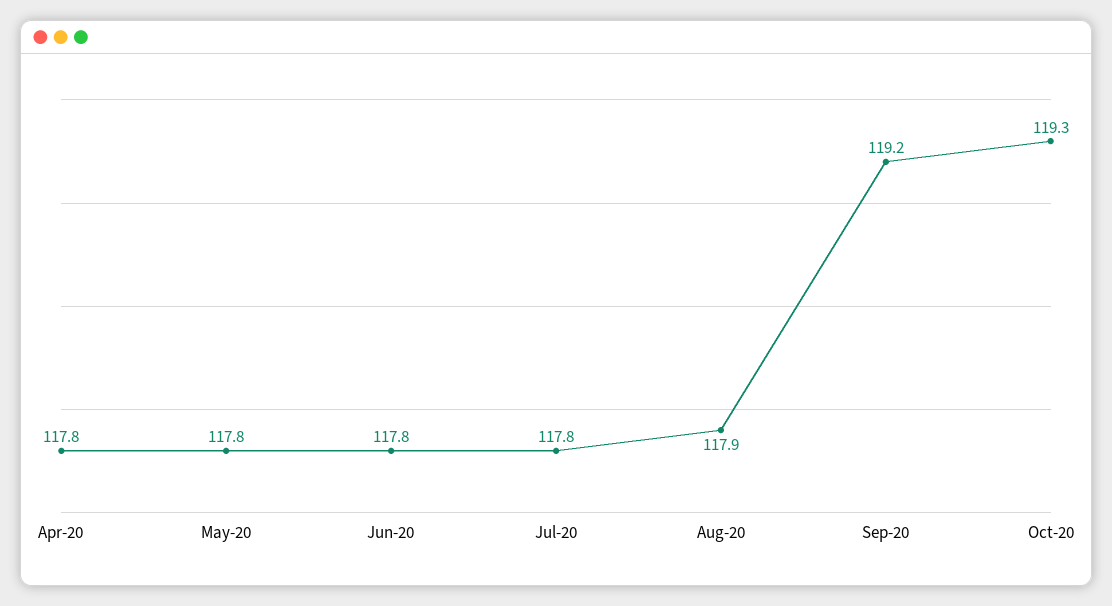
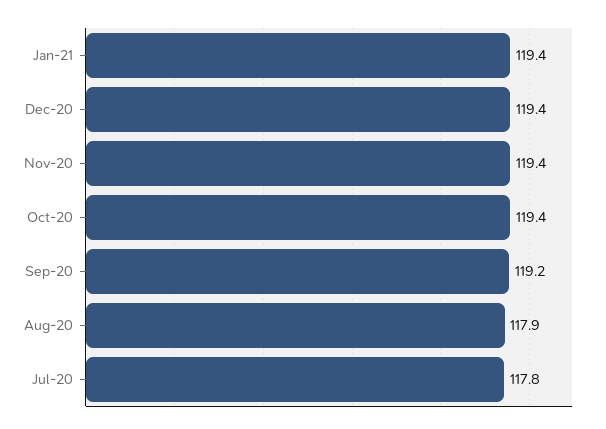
Apr-20: 117.8 -> none
May-20: 117.8 -> none
Jun-20: 117.8 -> none
Oct-20: 119.3 -> 119.4
Jan-21: none -> 119.4
Dec-20: none -> 119.4
Nov-20: none -> 119.4

